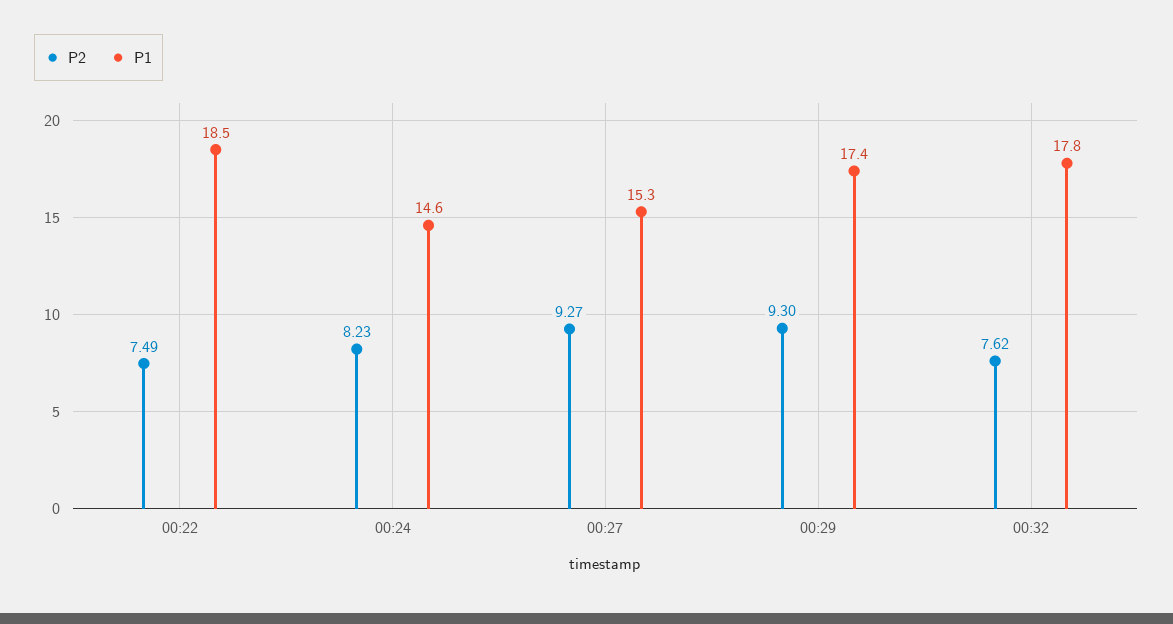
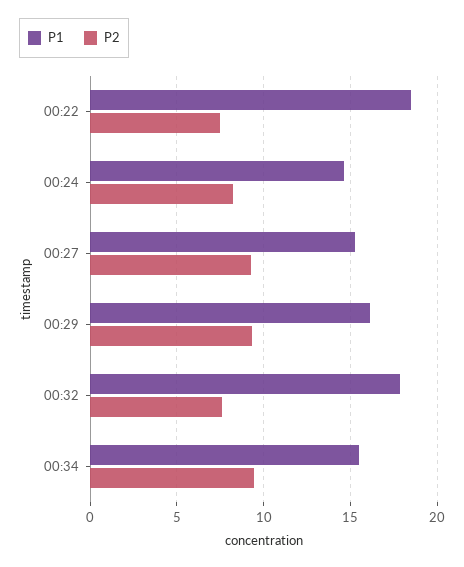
P1, 00:29: 17.4 -> 16
P1, 00:34: none -> 15.5
P2, 00:34: none -> 9.5

